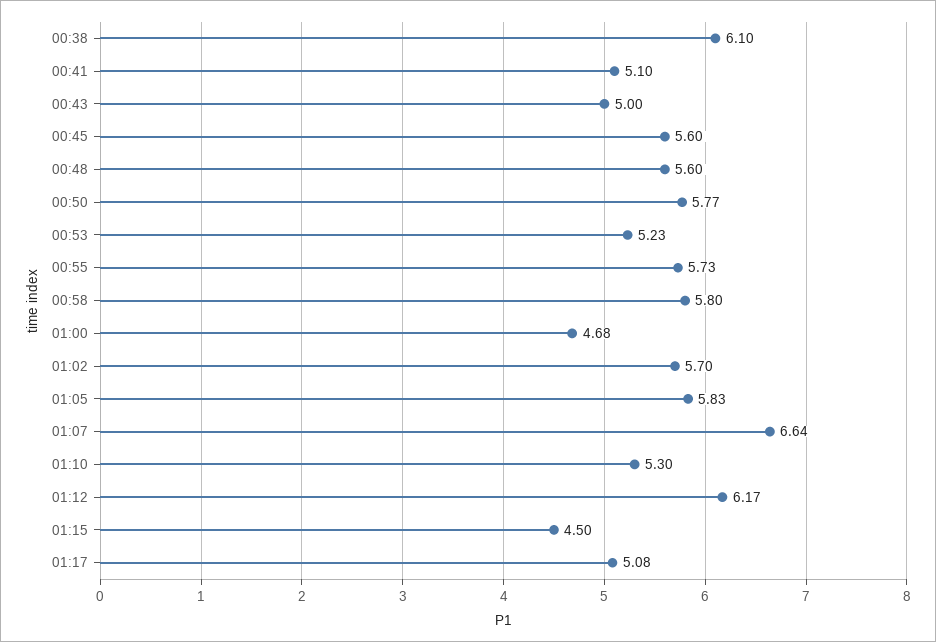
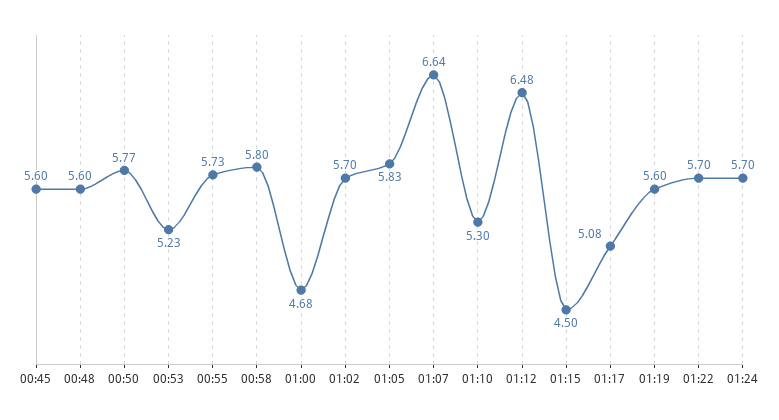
00:38: 6.1 -> none
00:41: 5.1 -> none
00:43: 5 -> none
01:12: 6.17 -> 6.48
01:19: none -> 5.6
01:22: none -> 5.7
01:24: none -> 5.7

